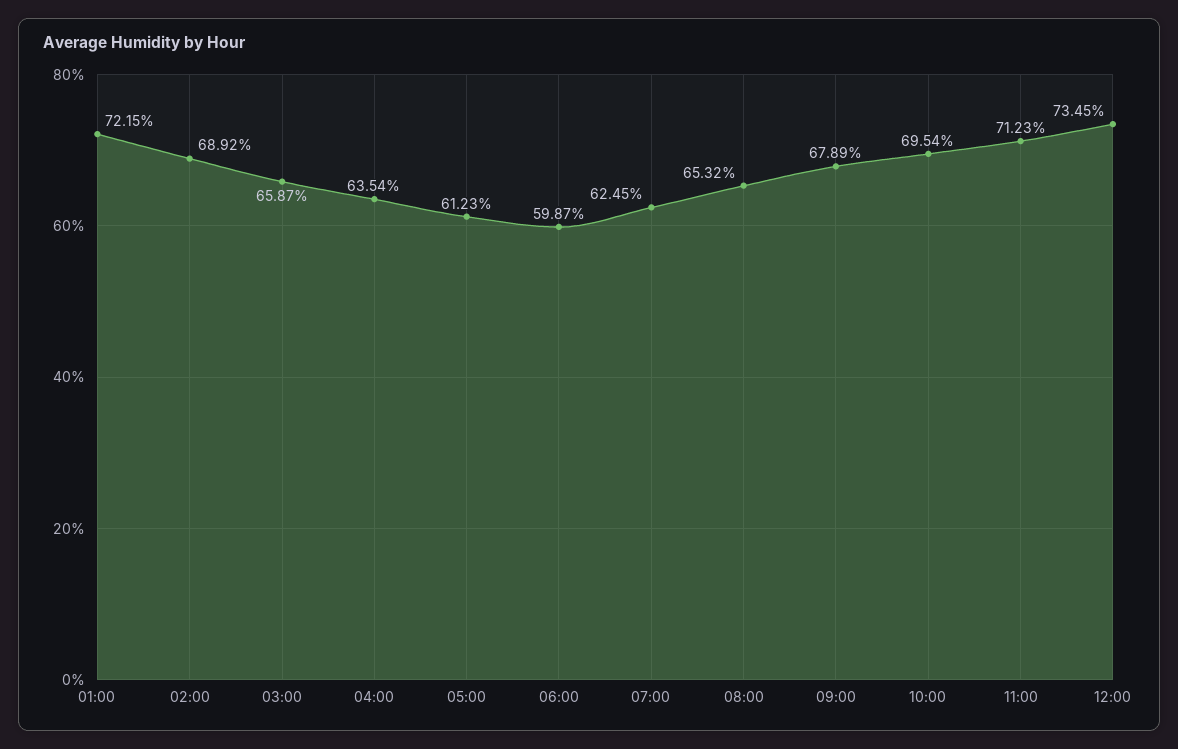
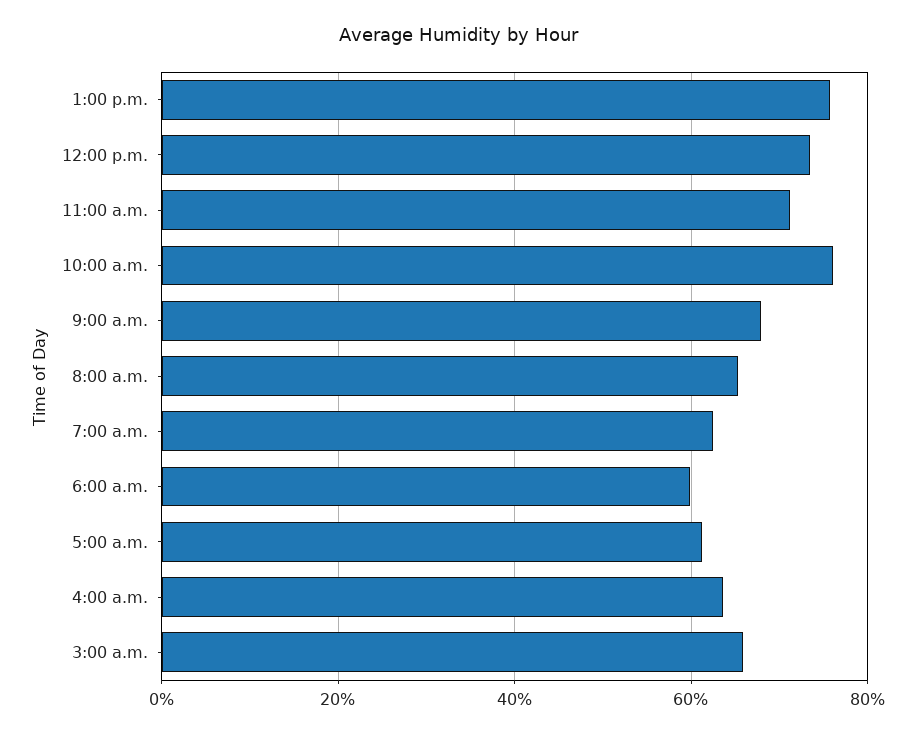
01:00: 72.15 -> none
02:00: 68.92 -> none
10:00: 69.54 -> 76
1:00 p.m.: none -> 76

